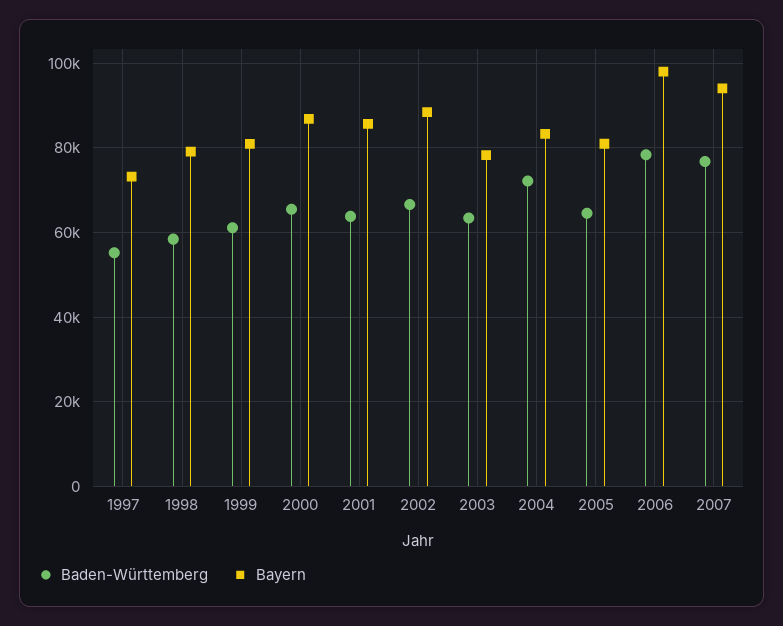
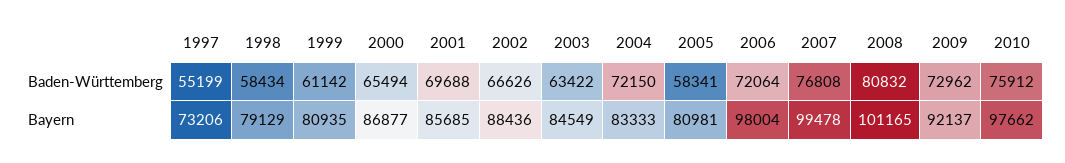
Baden-Württemberg, 2001: 64000 -> 69688
Bayern, 2003: 78000 -> 84549
Baden-Württemberg, 2005: 64000 -> 58341
Baden-Württemberg, 2006: 78000 -> 72064
Bayern, 2007: 94000 -> 99478
Baden-Württemberg, 2008: none -> 80832
Baden-Württemberg, 2009: none -> 72962
Baden-Württemberg, 2010: none -> 75912
Bayern, 2008: none -> 101165
Bayern, 2009: none -> 92137
Bayern, 2010: none -> 97662

